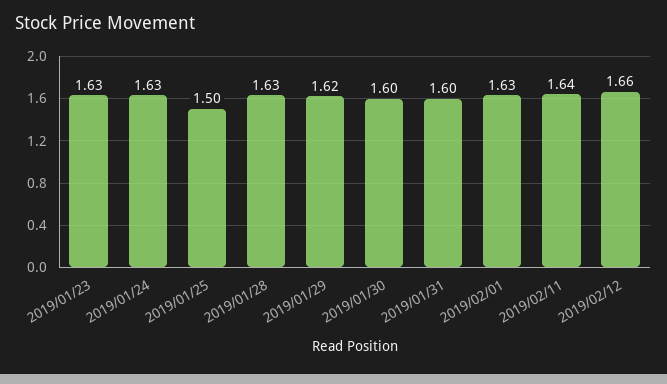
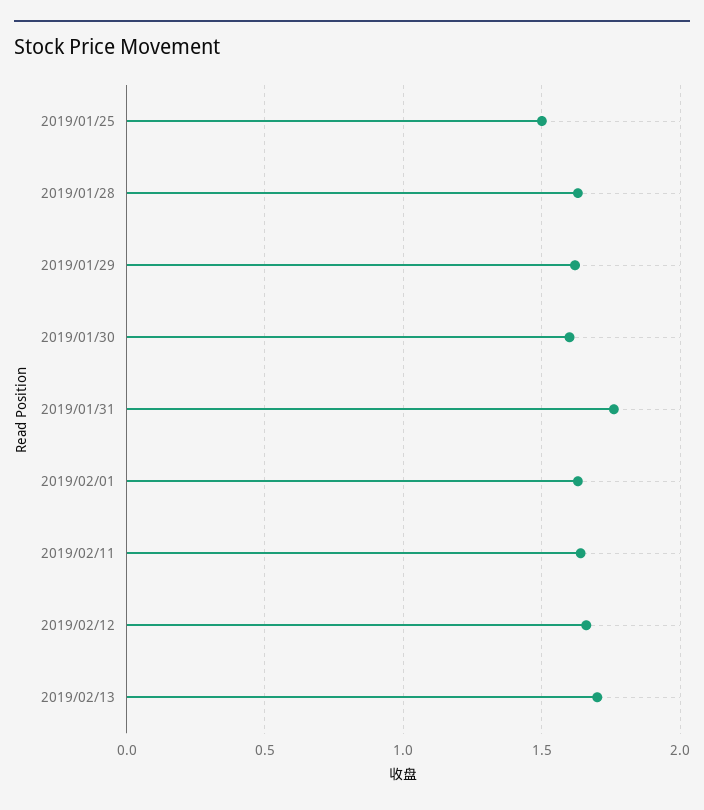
2019/01/23: 1.63 -> none
2019/01/24: 1.63 -> none
2019/01/31: 1.6 -> 1.75
2019/02/13: none -> 1.7

